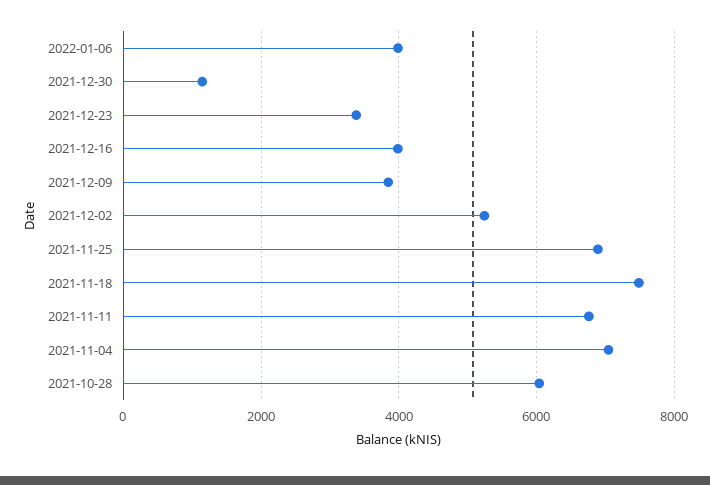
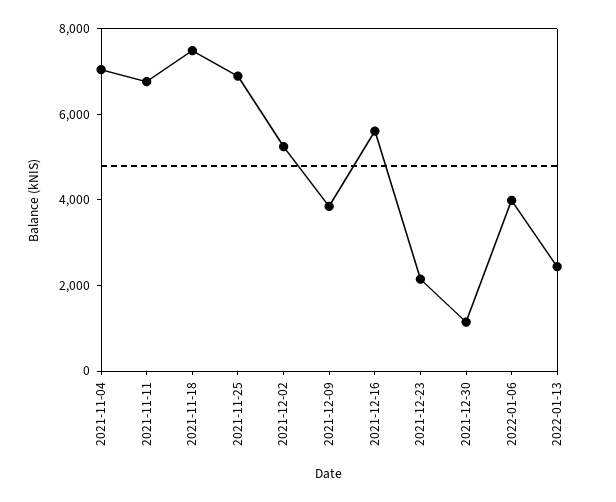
2021-12-23: 3400 -> 2000
2021-12-16: 4000 -> 5500
2021-10-28: 6000 -> none
2022-01-13: none -> 2500

